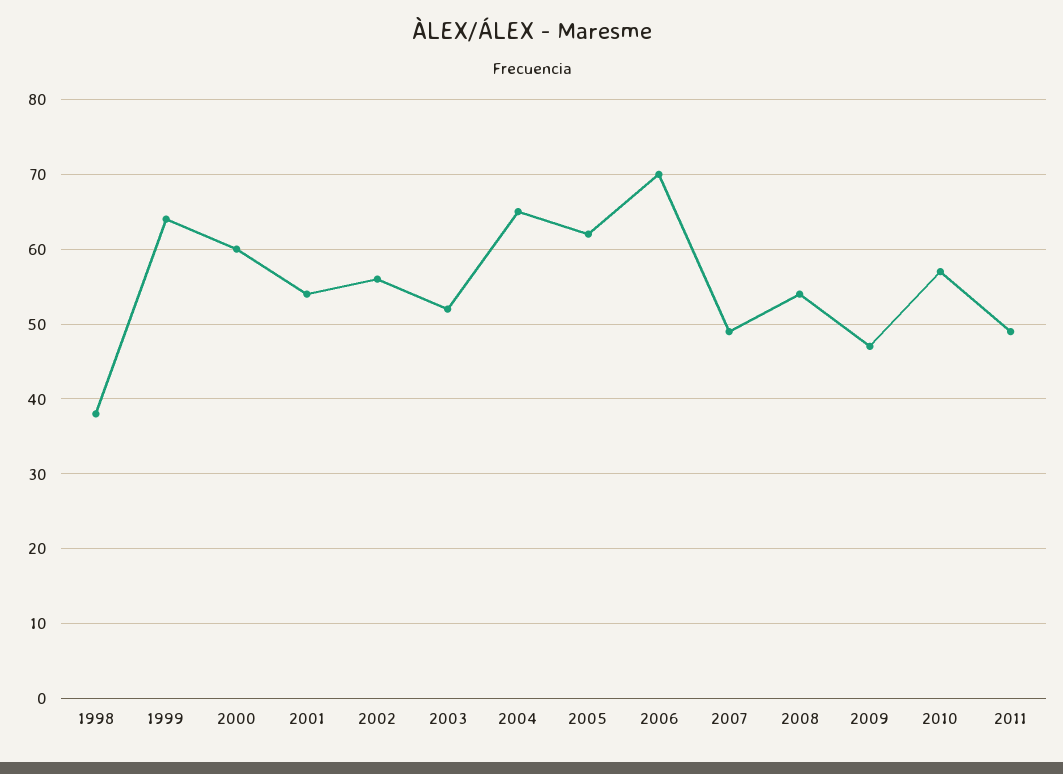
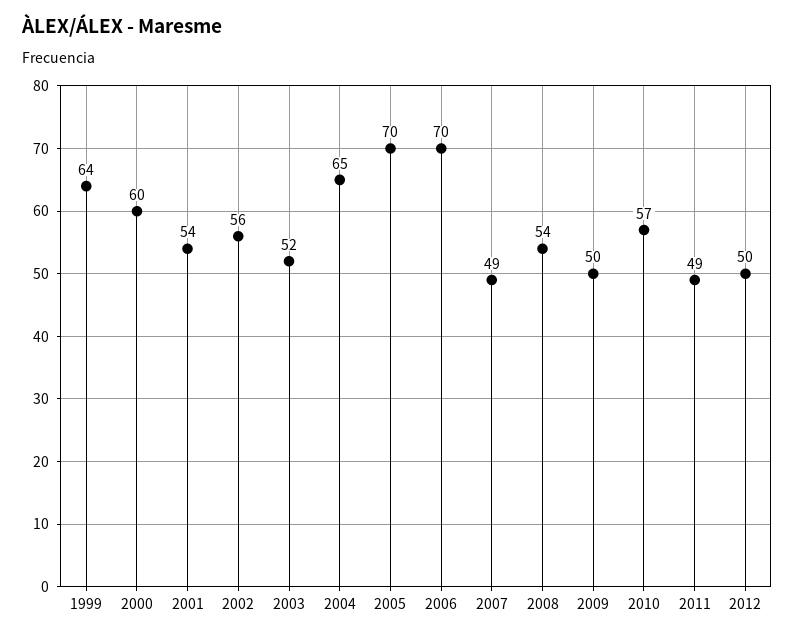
1998: 38 -> none
2005: 62 -> 70
2009: 47 -> 50
2012: none -> 50

